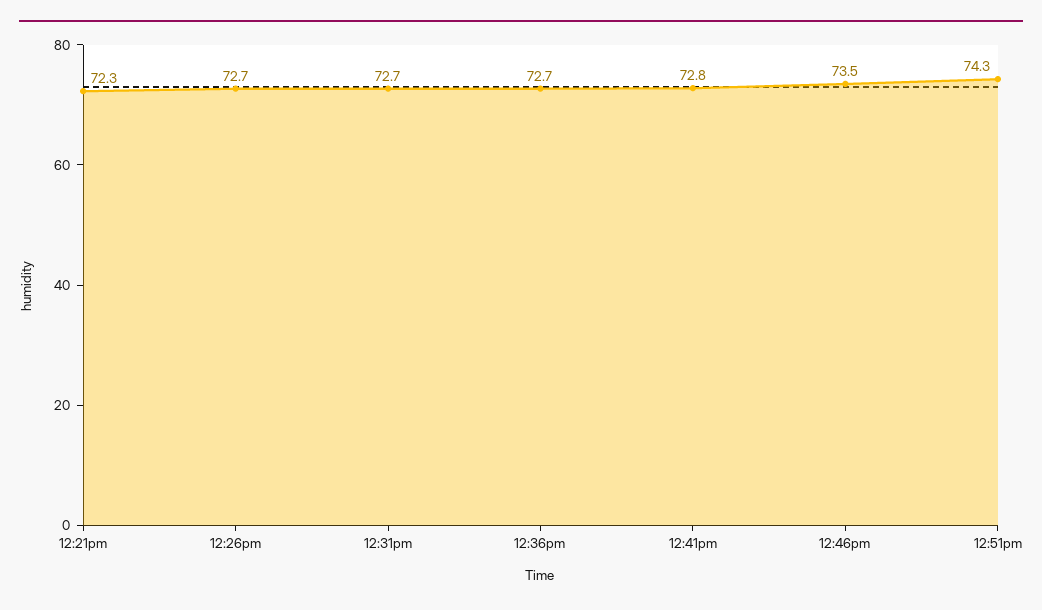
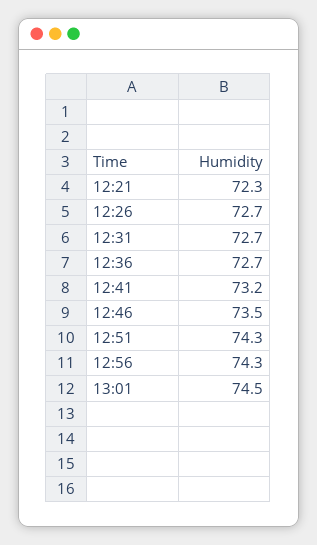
12:41pm: 72.8 -> 73.2
12:56: none -> 74.3
13:01: none -> 74.5

